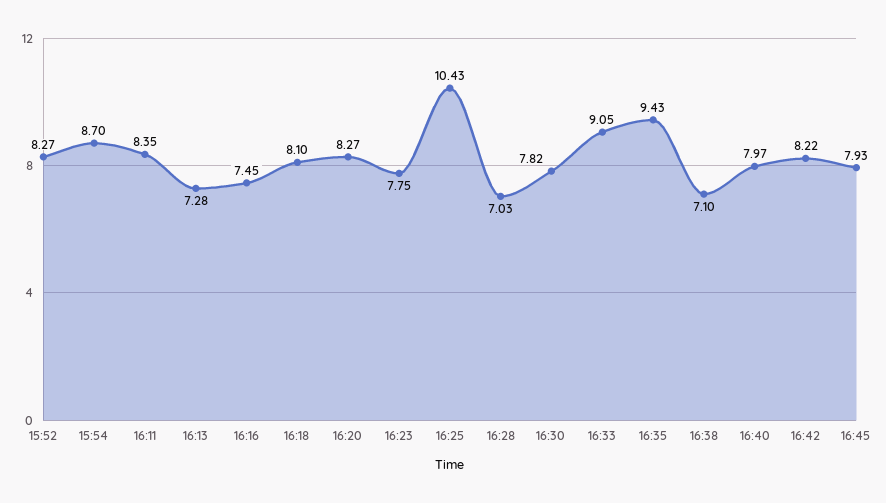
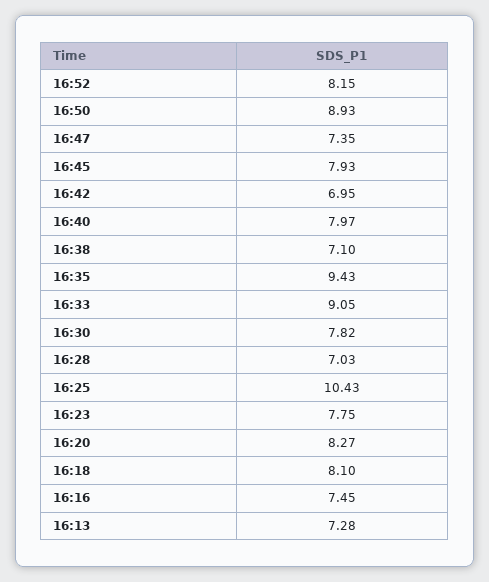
15:52: 8.27 -> none
15:54: 8.7 -> none
16:11: 8.35 -> none
16:42: 8.22 -> 6.95
16:52: none -> 8.15
16:50: none -> 8.93
16:47: none -> 7.35

